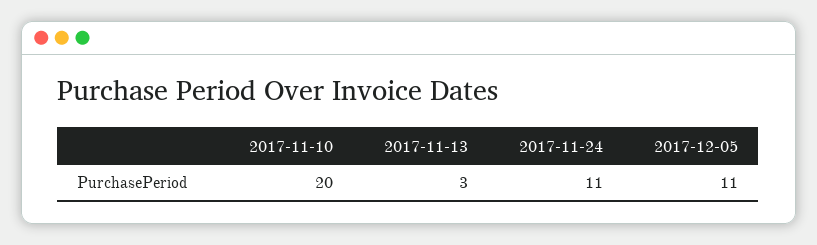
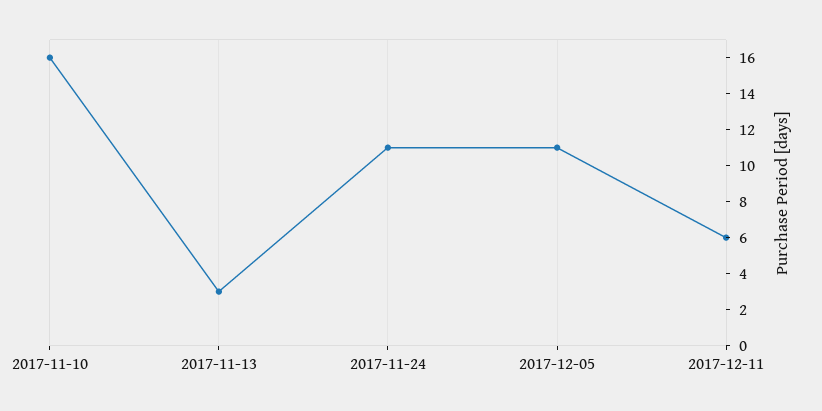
2017-11-10: 20 -> 16
2017-12-11: none -> 6

